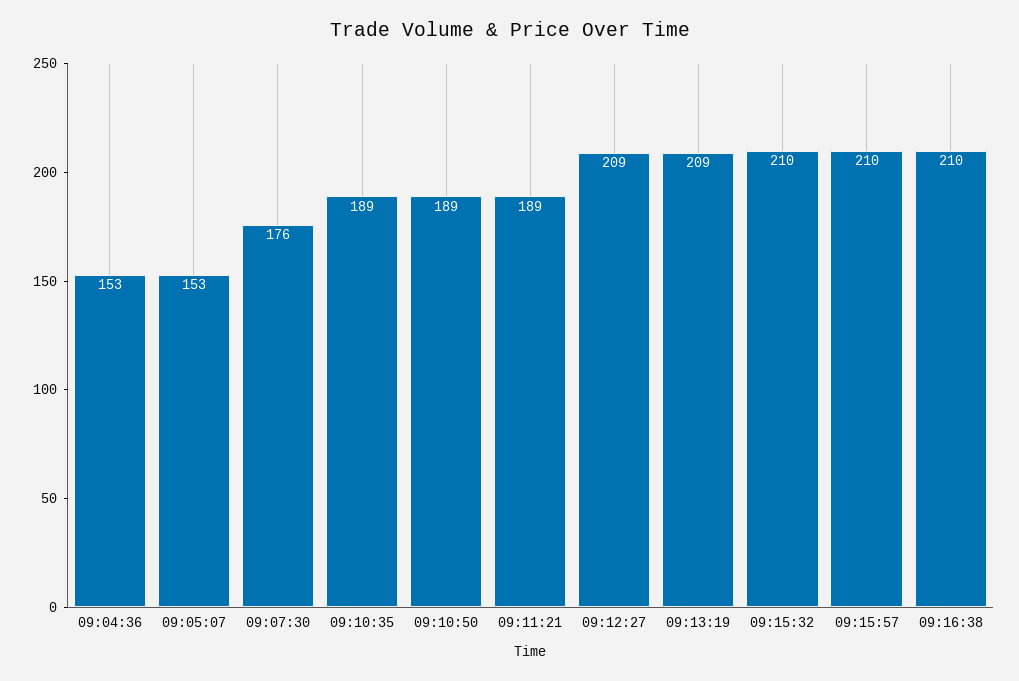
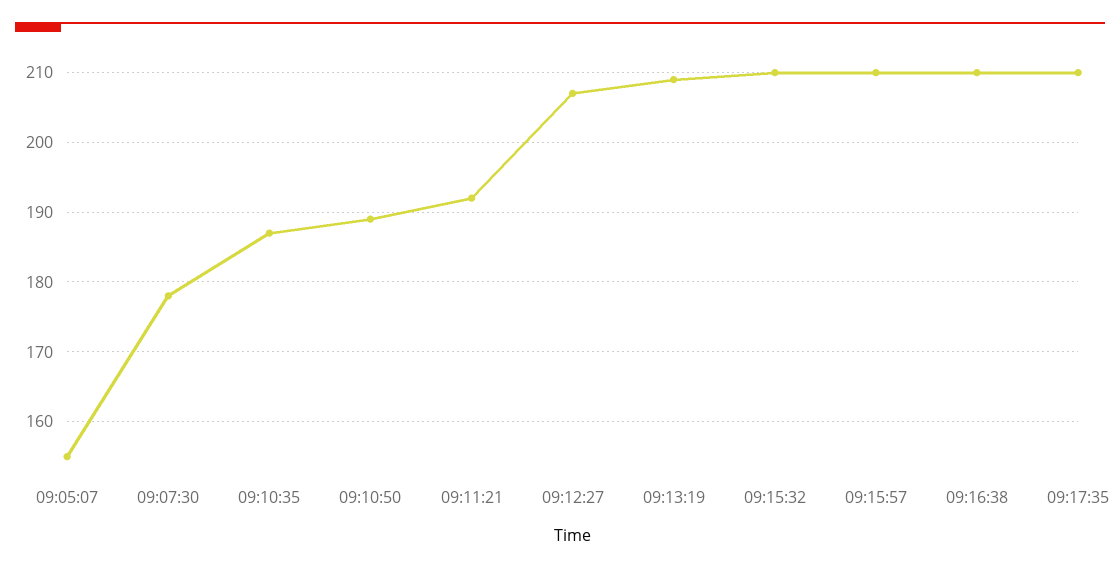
09:04:36: 153 -> none
09:05:07: 153 -> 155
09:07:30: 176 -> 178
09:10:35: 189 -> 187
09:11:21: 189 -> 192
09:12:27: 209 -> 207
09:17:35: none -> 210

